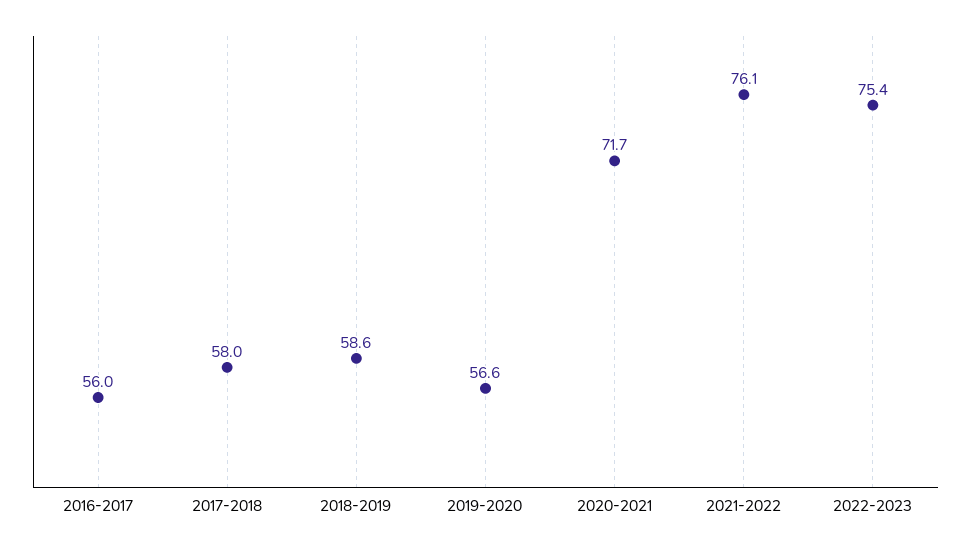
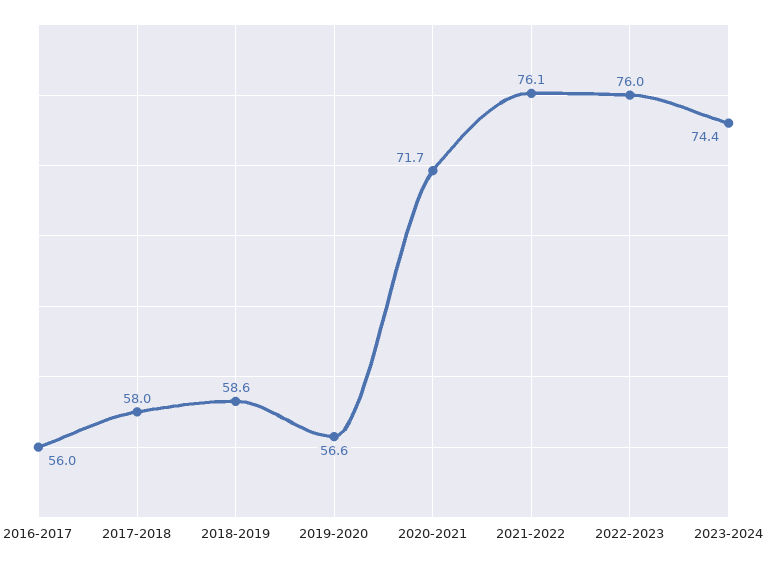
2022-2023: 75.4 -> 76
2023-2024: none -> 74.4

